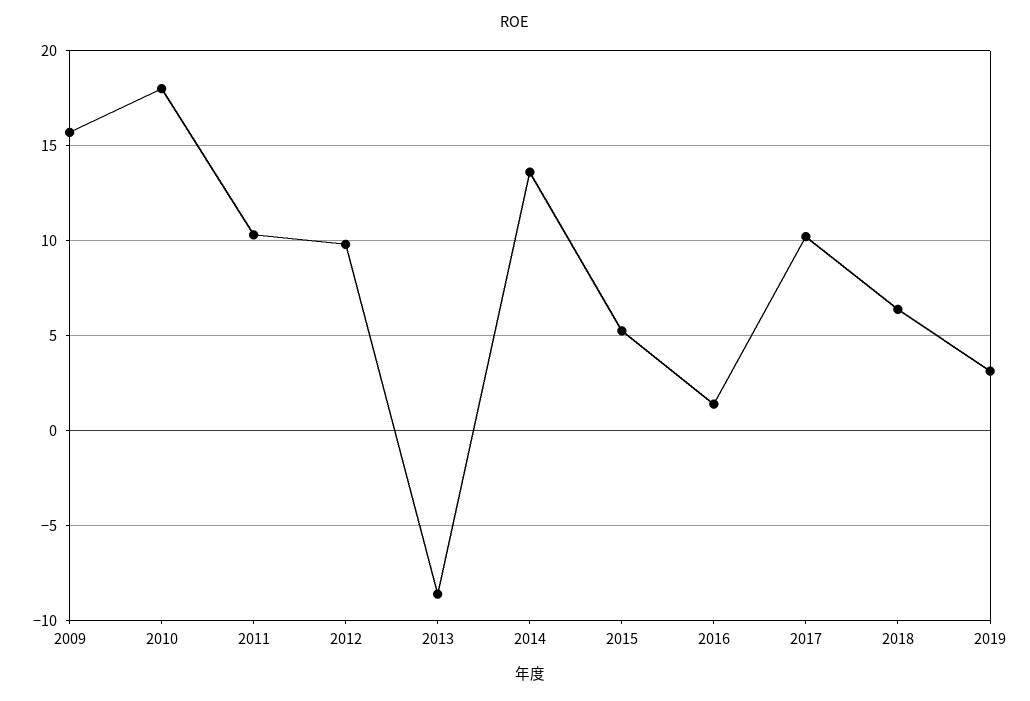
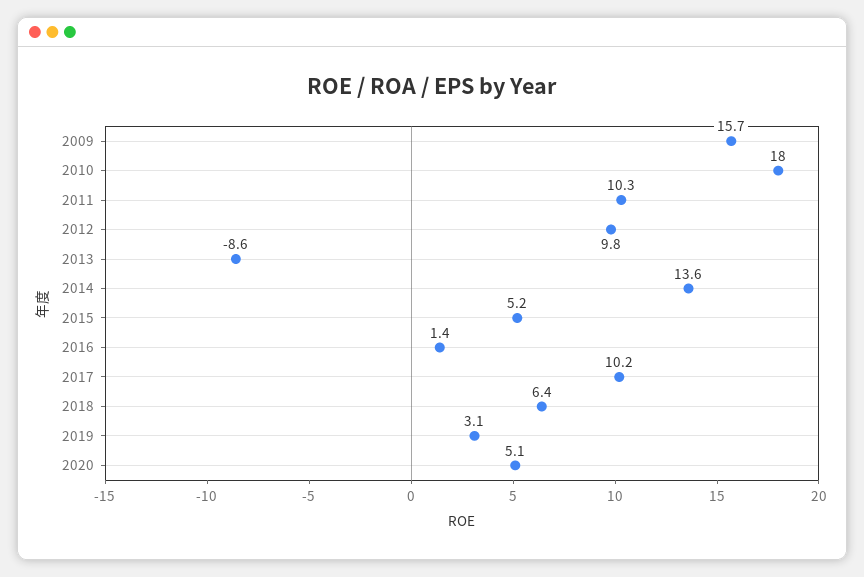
2020: none -> 5.1

